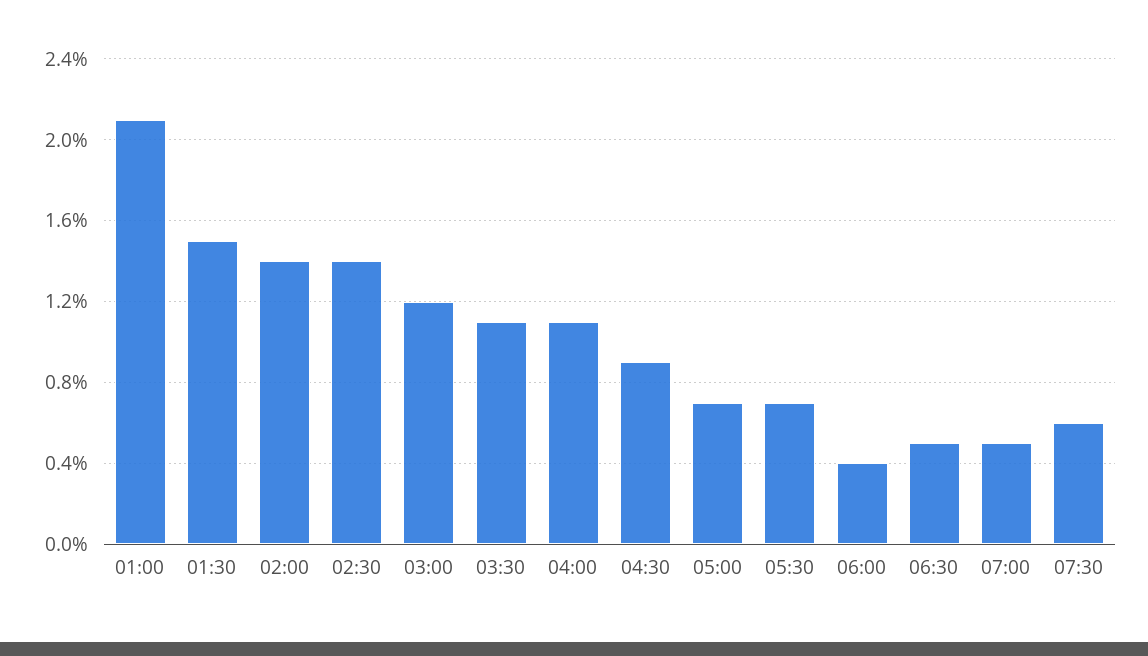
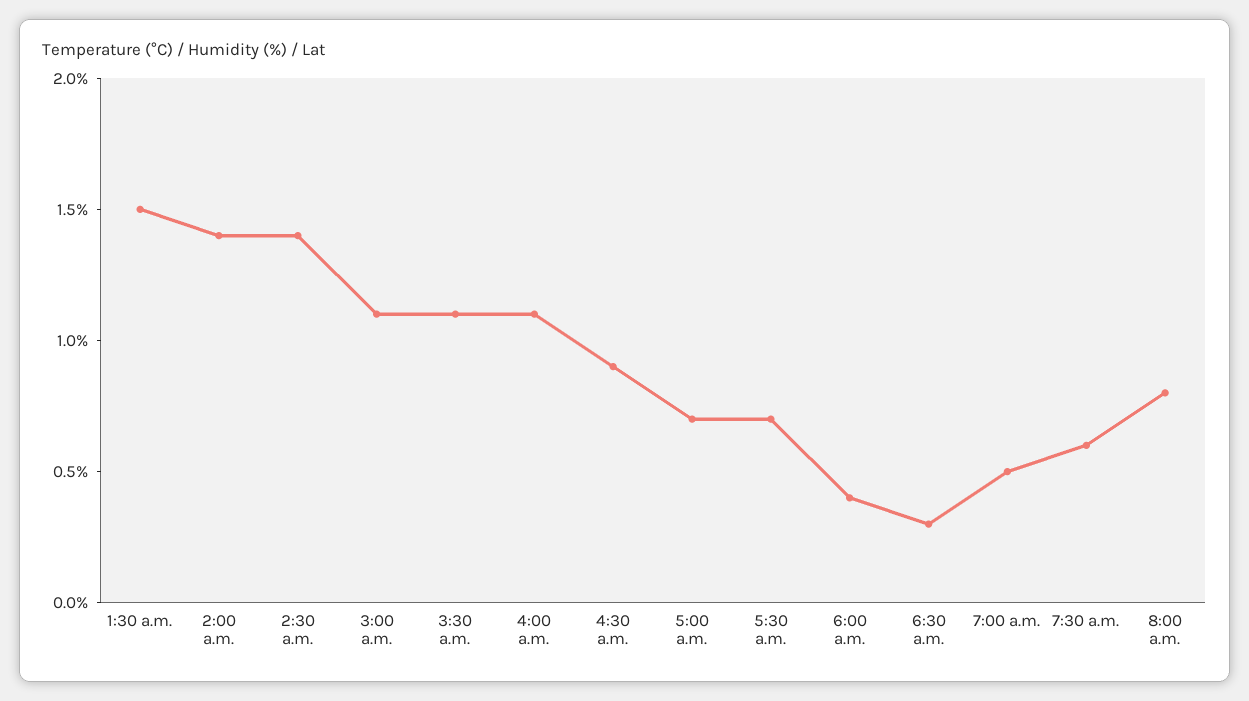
01:00: 2.1 -> none
03:00: 1.2 -> 1.1
06:30: 0.5 -> 0.3
8:00 a.m.: none -> 0.8

